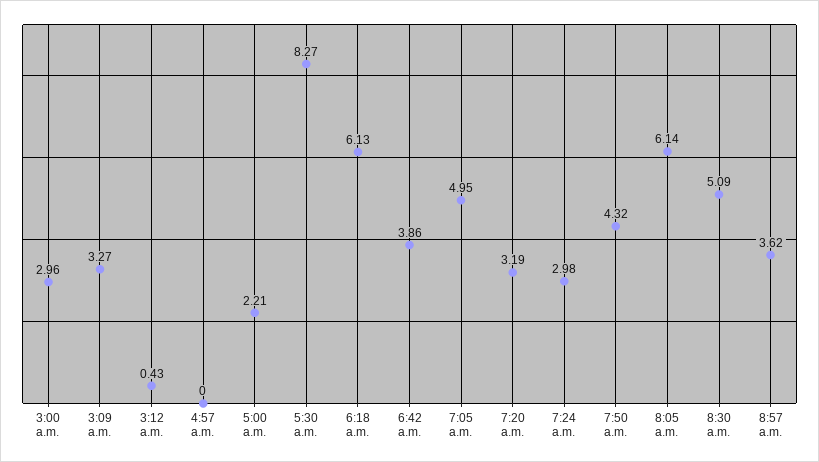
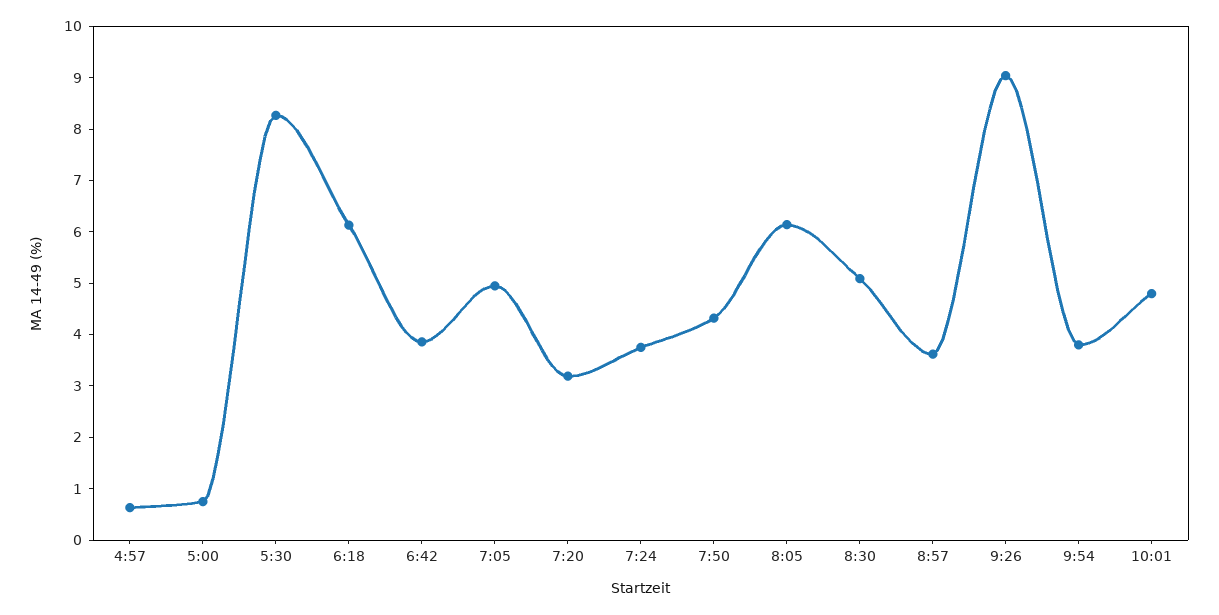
3:00 a.m.: 2.96 -> none
3:09 a.m.: 3.27 -> none
3:12 a.m.: 0.43 -> none
4:57 a.m.: 0 -> 0.6
5:00 a.m.: 2.21 -> 0.8
7:24 a.m.: 2.98 -> 3.8
9:26: none -> 9
9:54: none -> 3.8
10:01: none -> 4.8

